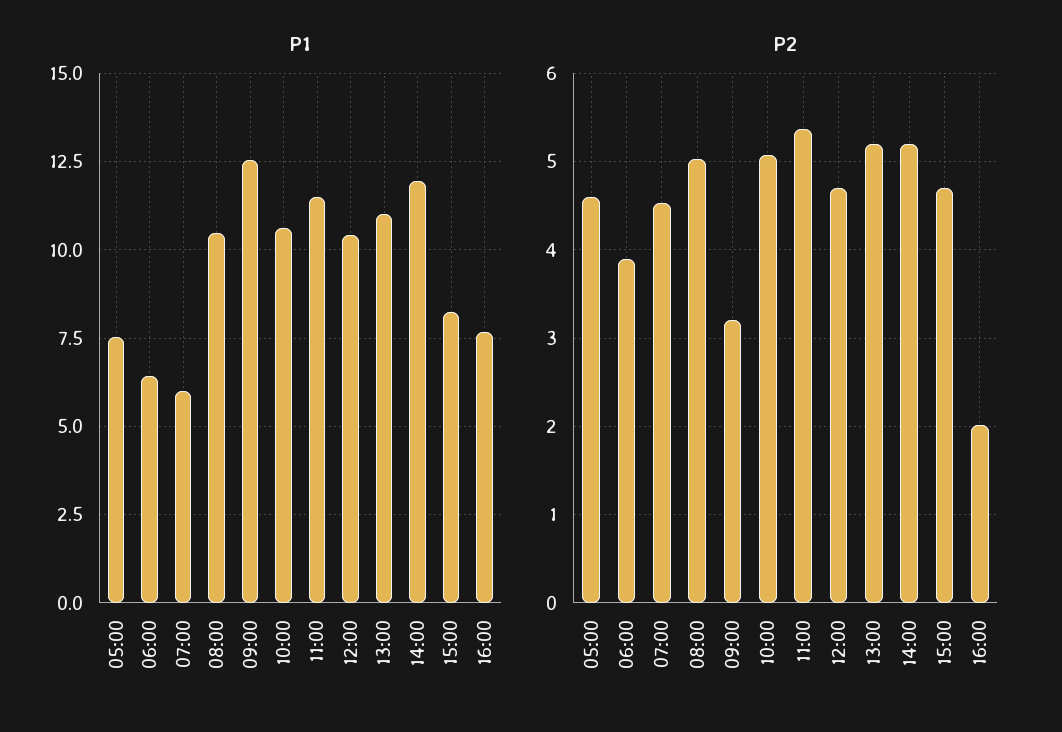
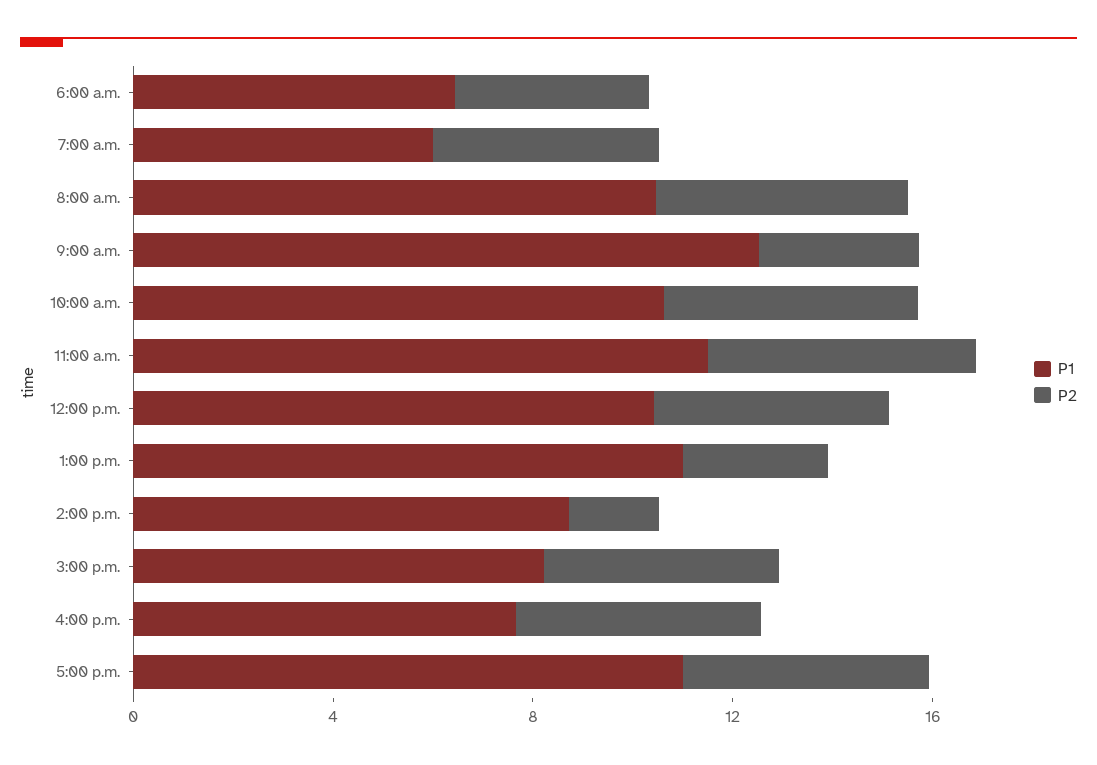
P1, 05:00: 7.5 -> none
P1, 14:00: 12 -> 9
P2, 05:00: 4.6 -> none
P2, 13:00: 5.2 -> 3
P2, 14:00: 5.2 -> 2
P2, 16:00: 2 -> 5
P1, 5:00 p.m.: none -> 11
P2, 5:00 p.m.: none -> 5

